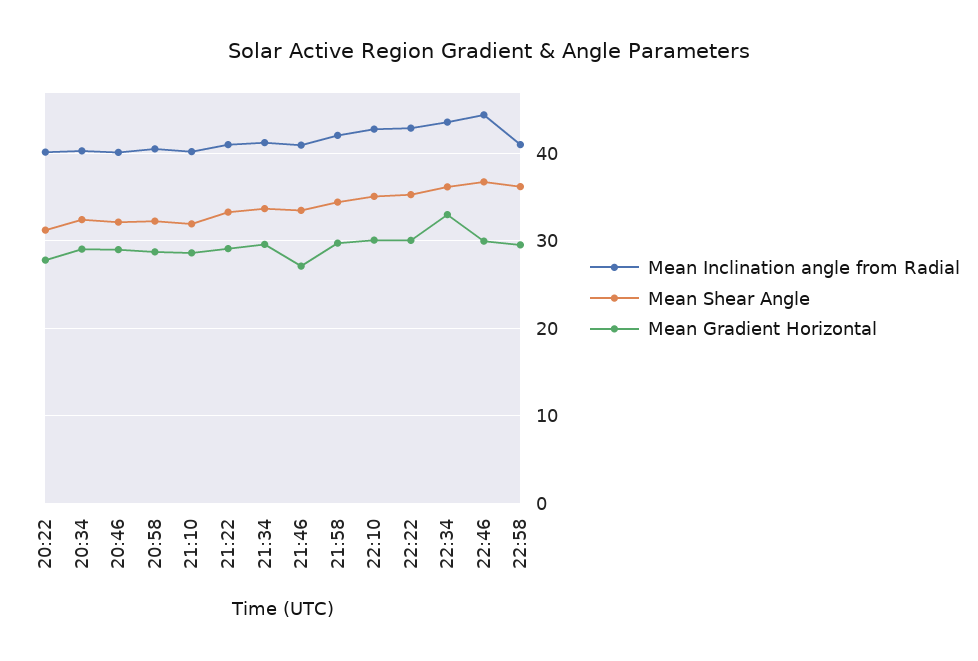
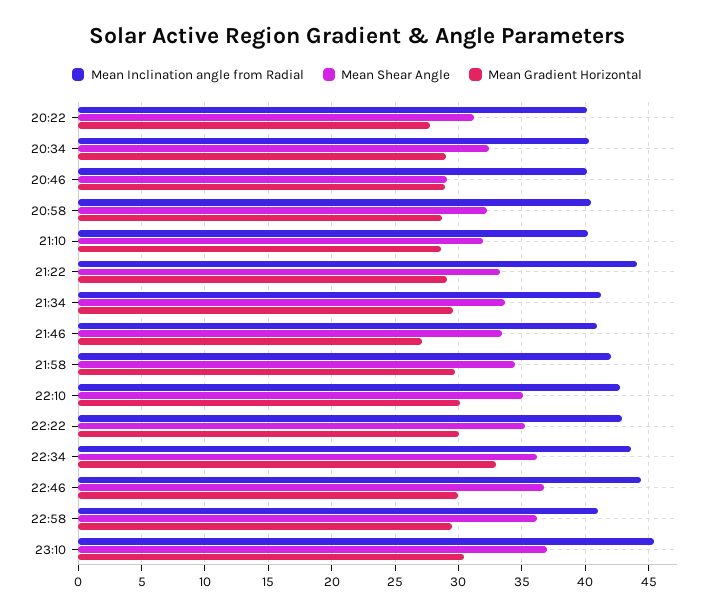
Mean Shear Angle, 20:46: 32 -> 29
Mean Inclination angle from Radial, 21:22: 41 -> 44
Mean Inclination angle from Radial, 23:10: none -> 45.5
Mean Shear Angle, 23:10: none -> 37
Mean Gradient Horizontal, 23:10: none -> 30.5

